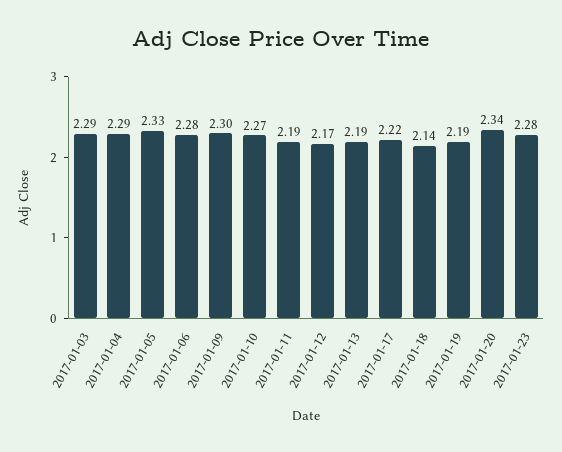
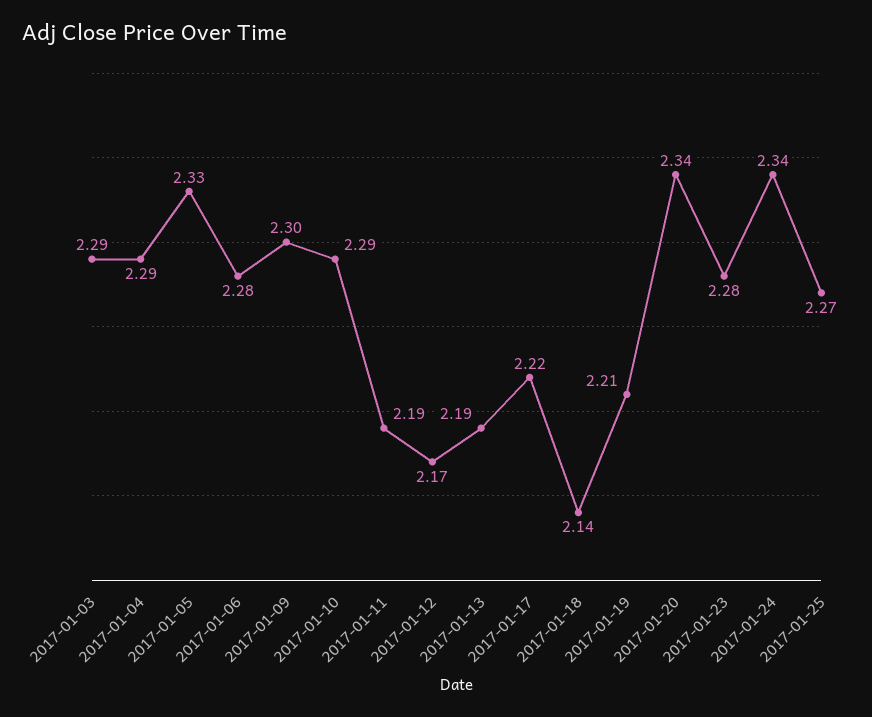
2017-01-10: 2.27 -> 2.29
2017-01-19: 2.19 -> 2.21
2017-01-24: none -> 2.34
2017-01-25: none -> 2.27

